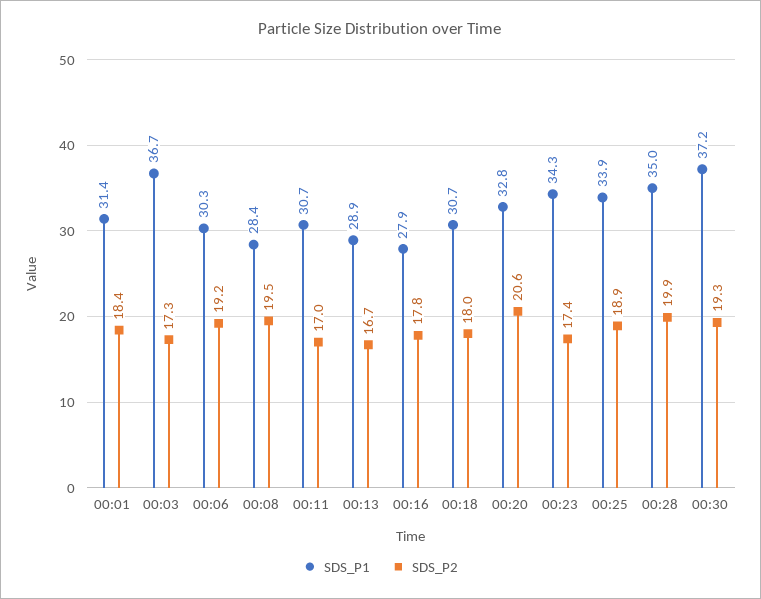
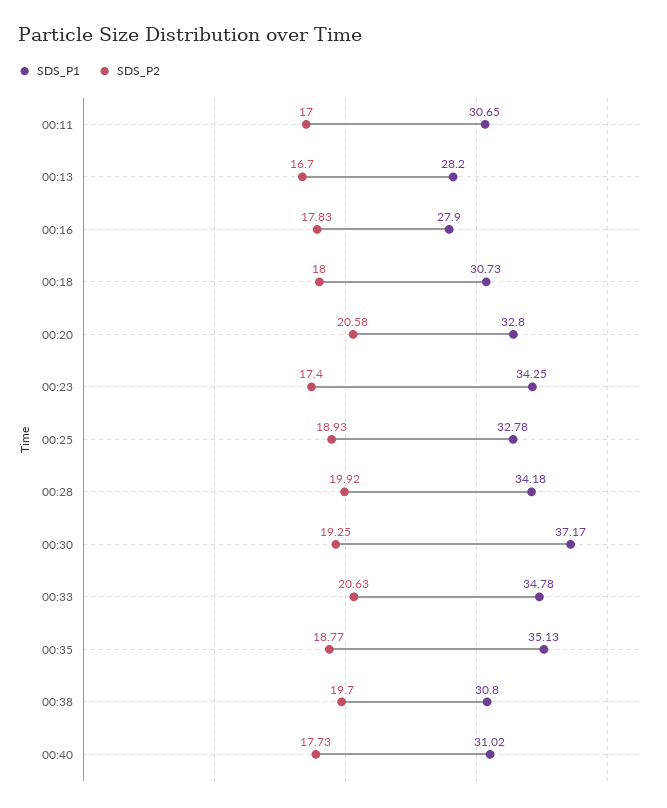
SDS_P1, 00:01: 31.4 -> none
SDS_P2, 00:01: 18.4 -> none
SDS_P1, 00:03: 36.7 -> none
SDS_P2, 00:03: 17.3 -> none
SDS_P1, 00:06: 30.3 -> none
SDS_P2, 00:06: 19.2 -> none
SDS_P1, 00:08: 28.4 -> none
SDS_P2, 00:08: 19.5 -> none
SDS_P1, 00:13: 28.9 -> 28.2
SDS_P1, 00:25: 33.9 -> 32.78
SDS_P1, 00:28: 35 -> 34.18
SDS_P1, 00:33: none -> 34.78
SDS_P2, 00:33: none -> 20.63
SDS_P1, 00:35: none -> 35.13
SDS_P2, 00:35: none -> 18.77
SDS_P1, 00:38: none -> 30.8
SDS_P2, 00:38: none -> 19.7
SDS_P1, 00:40: none -> 31.02
SDS_P2, 00:40: none -> 17.73

